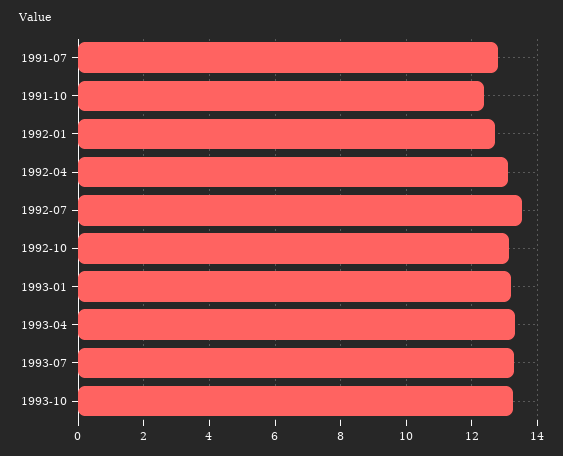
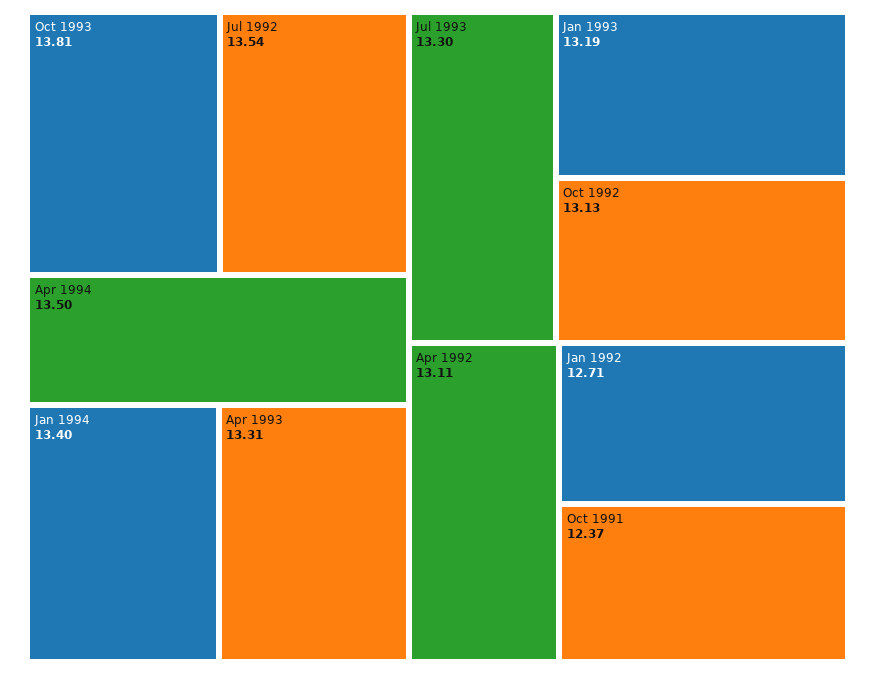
1991-07: 12.8 -> none
1993-10: 13.2 -> 13.81
Apr 1994: none -> 13.5
Jan 1994: none -> 13.4

